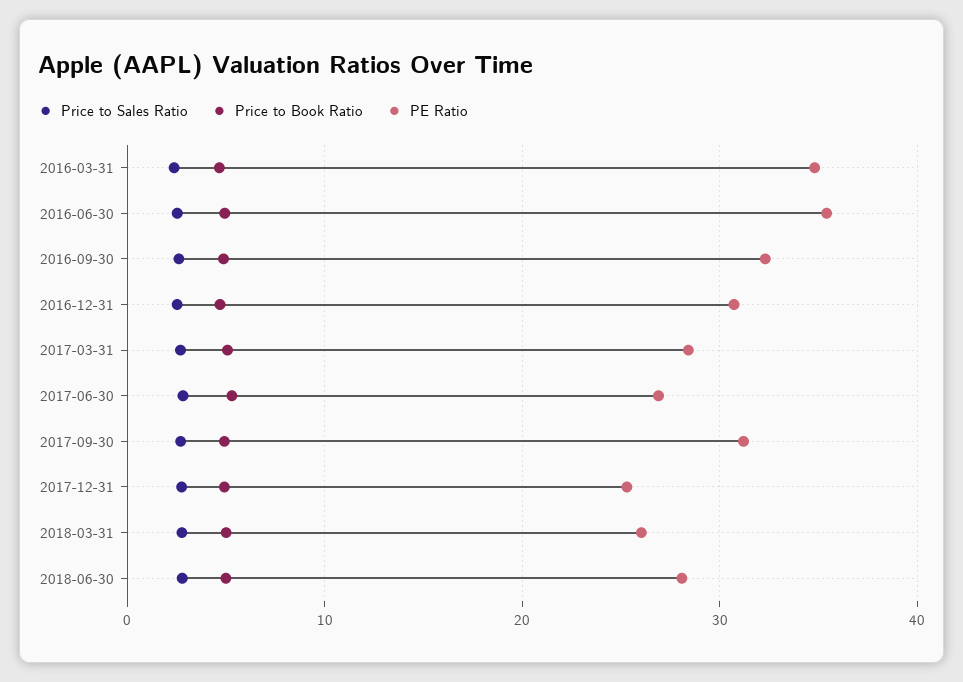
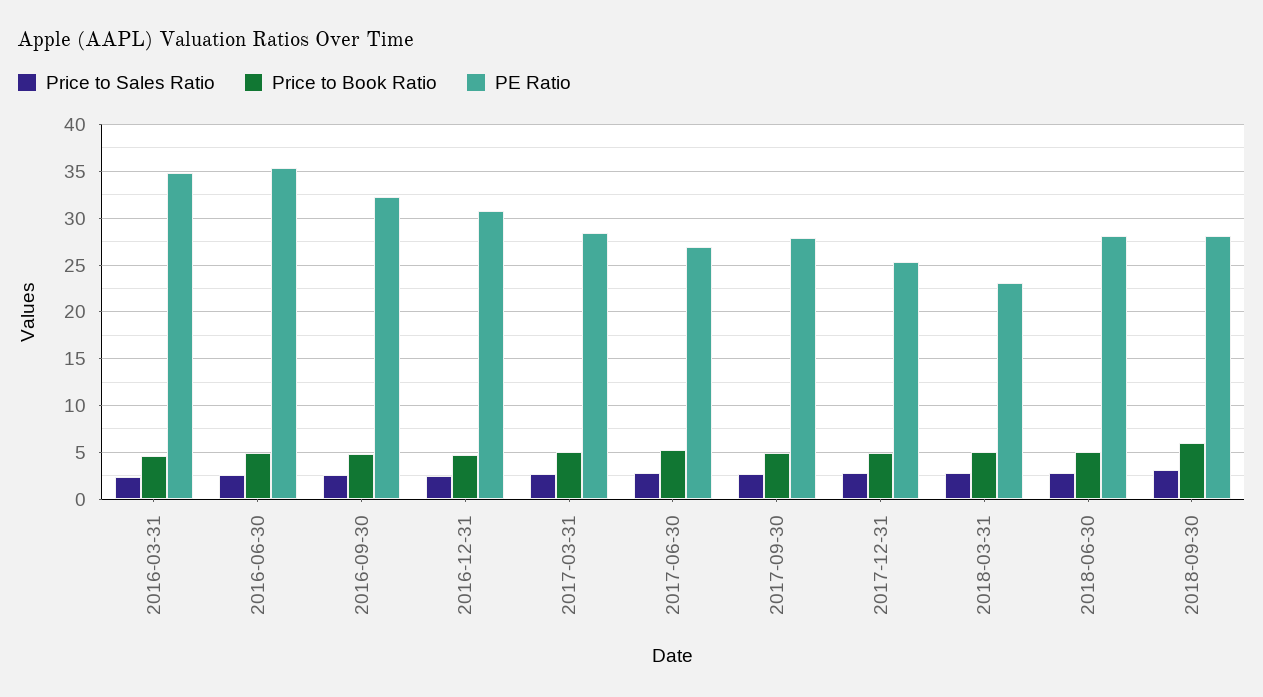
PE Ratio, 2017-09-30: 31 -> 28
PE Ratio, 2018-03-31: 26 -> 23
Price to Sales Ratio, 2018-09-30: none -> 3
Price to Book Ratio, 2018-09-30: none -> 6
PE Ratio, 2018-09-30: none -> 28

